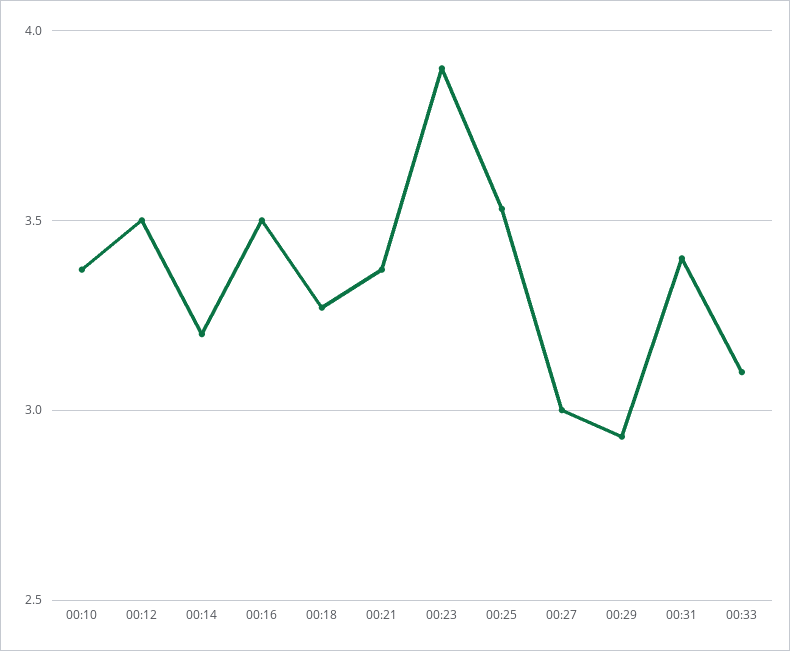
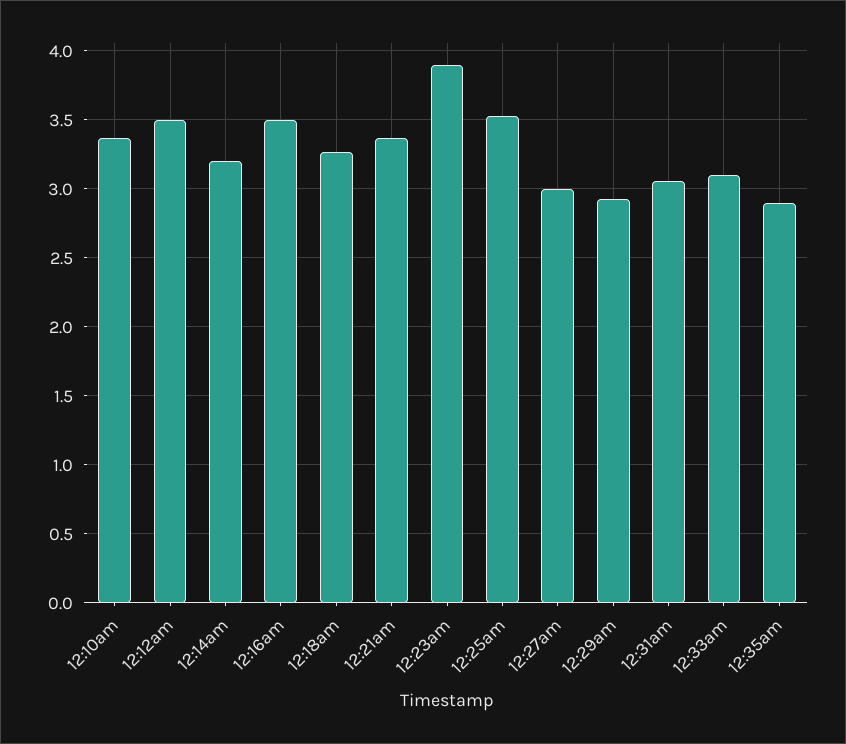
00:31: 3.4 -> 3.05
12:35am: none -> 2.9

